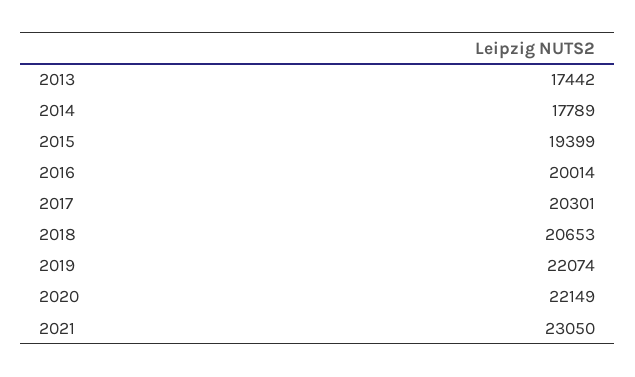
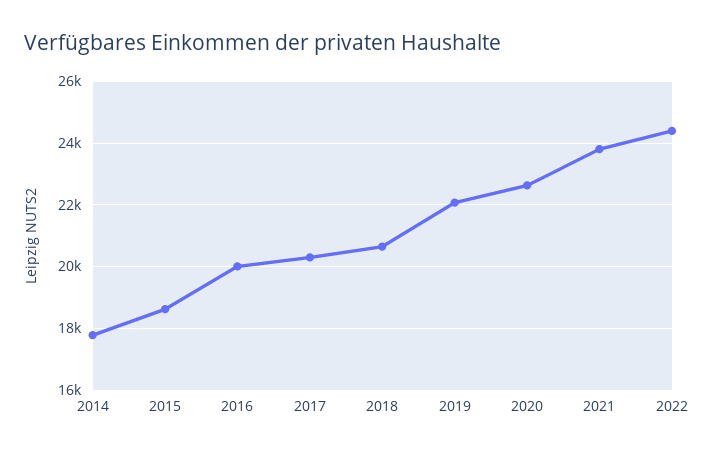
2013: 17442 -> none
2015: 19399 -> 18600
2020: 22149 -> 22600
2021: 23050 -> 23800
2022: none -> 24400

